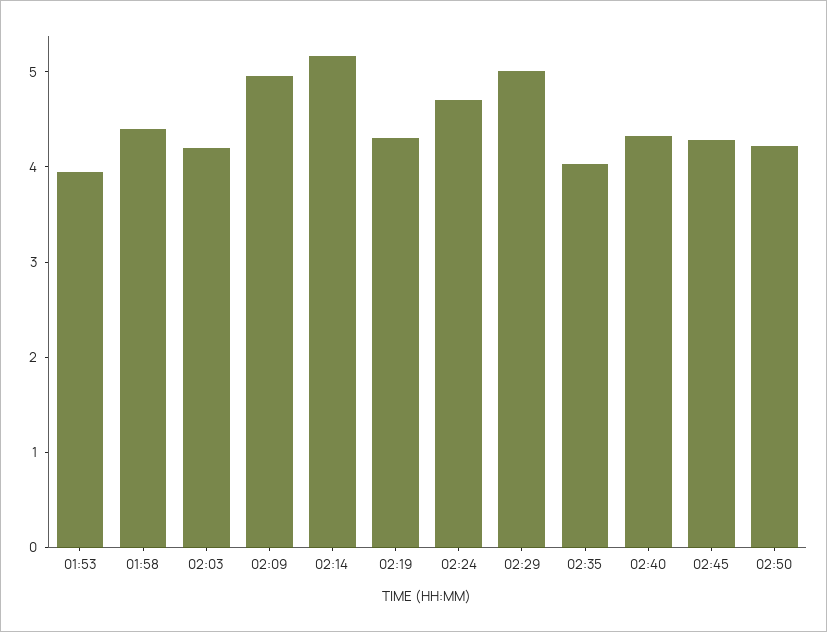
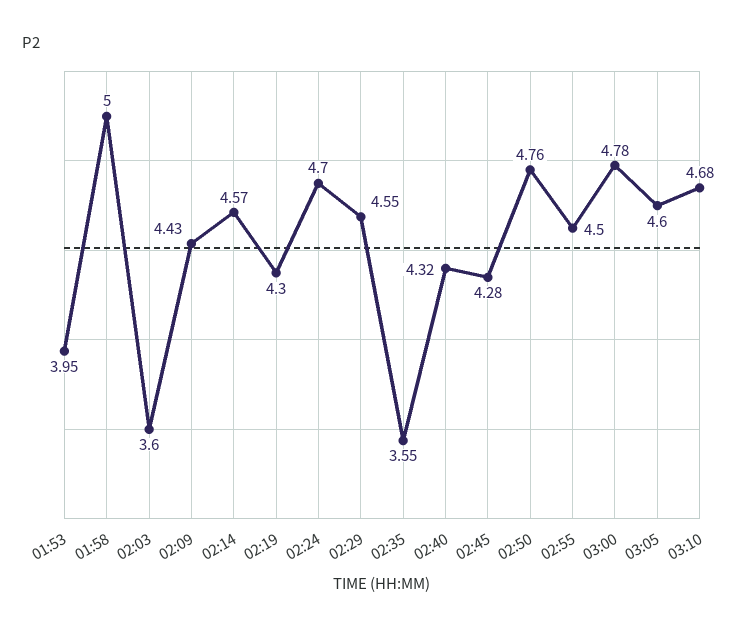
01:58: 4.4 -> 5
02:03: 4.2 -> 3.6
02:09: 5 -> 4.43
02:14: 5.2 -> 4.57
02:29: 5 -> 4.55
02:35: 4 -> 3.55
02:50: 4.2 -> 4.76
02:55: none -> 4.5
03:00: none -> 4.78
03:05: none -> 4.6
03:10: none -> 4.68

